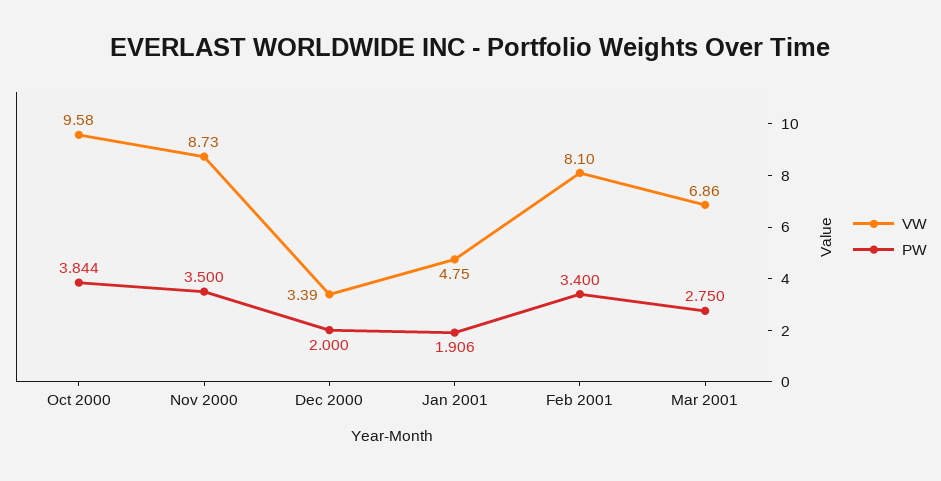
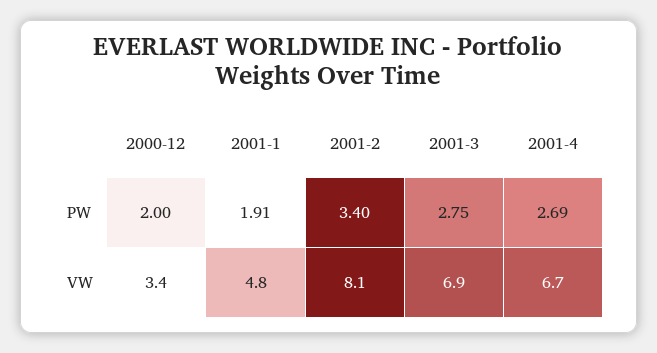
VW, Oct 2000: 9.58 -> none
PW, Oct 2000: 3.844 -> none
VW, Nov 2000: 8.73 -> none
PW, Nov 2000: 3.5 -> none
PW, 2001-4: none -> 2.69
VW, 2001-4: none -> 6.7

